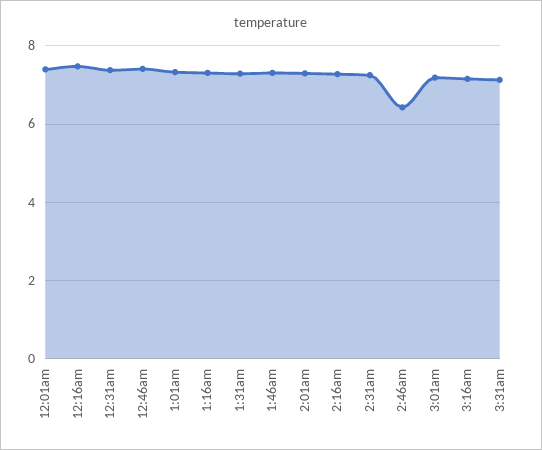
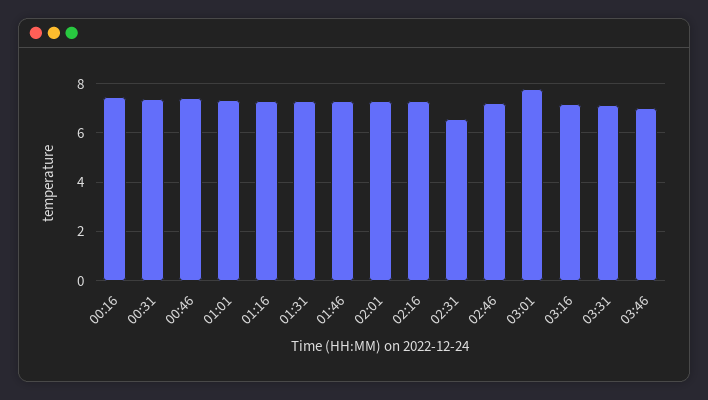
12:01am: 7.4 -> none
2:31am: 7.2 -> 6.5
2:46am: 6.4 -> 7.25
3:01am: 7.2 -> 7.75
03:46: none -> 7

